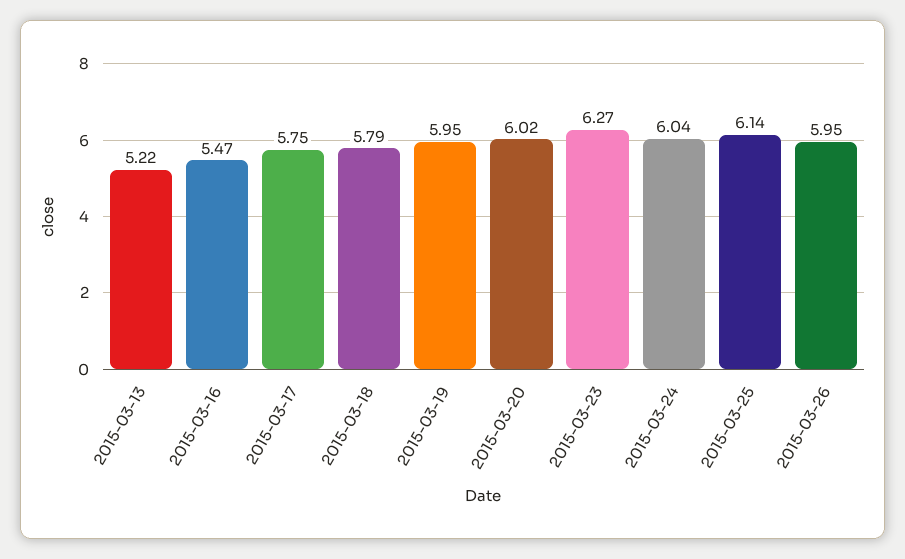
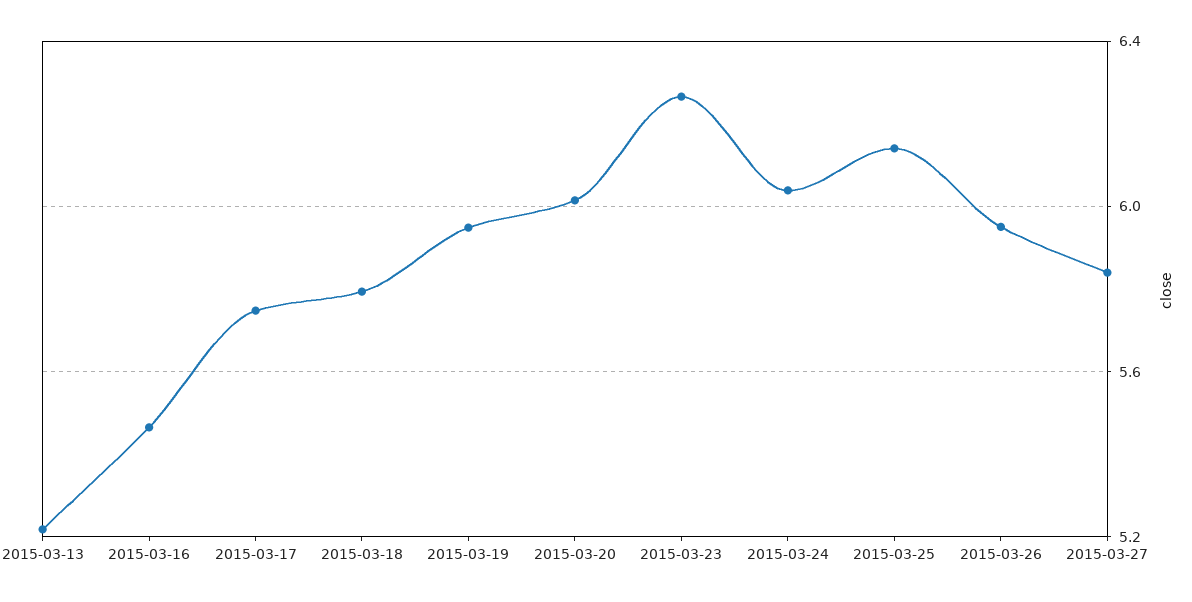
2015-03-27: none -> 5.85

